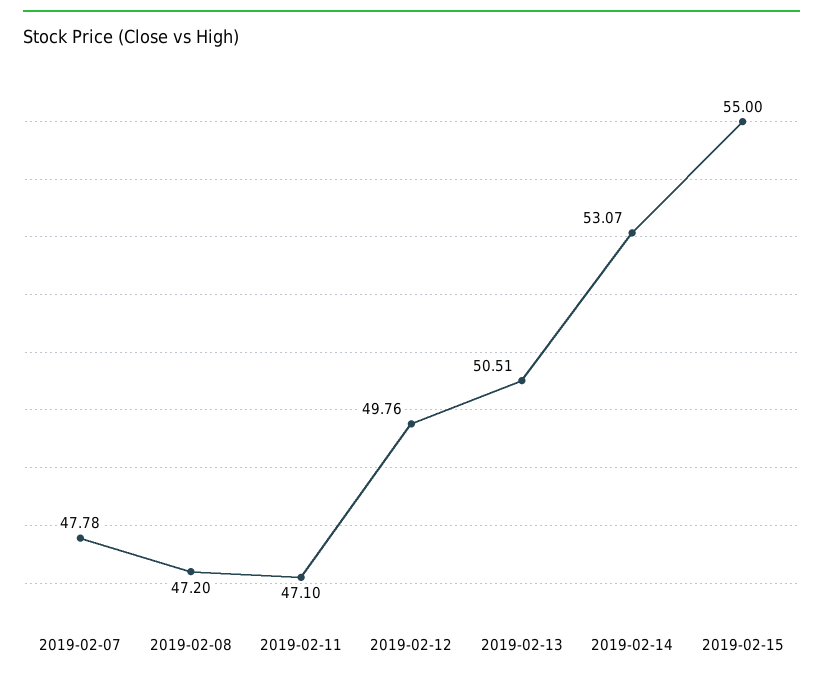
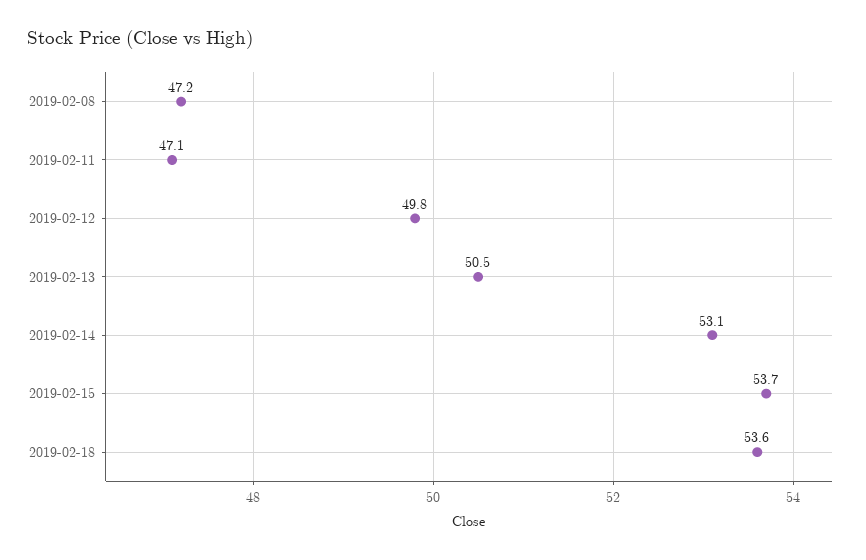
2019-02-07: 47.78 -> none
2019-02-15: 55 -> 53.7
2019-02-18: none -> 53.6

